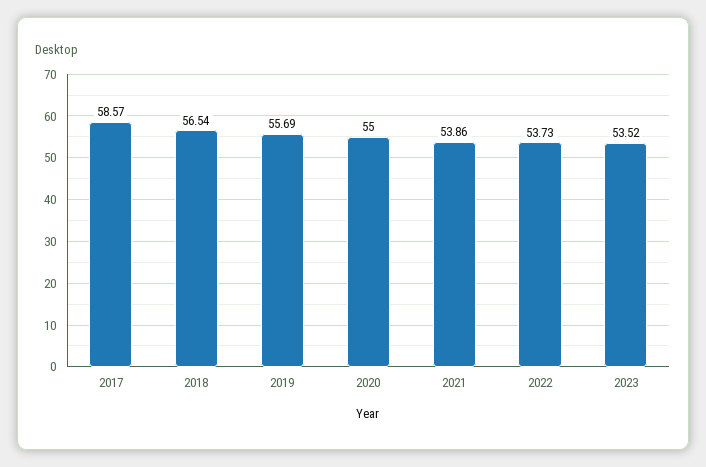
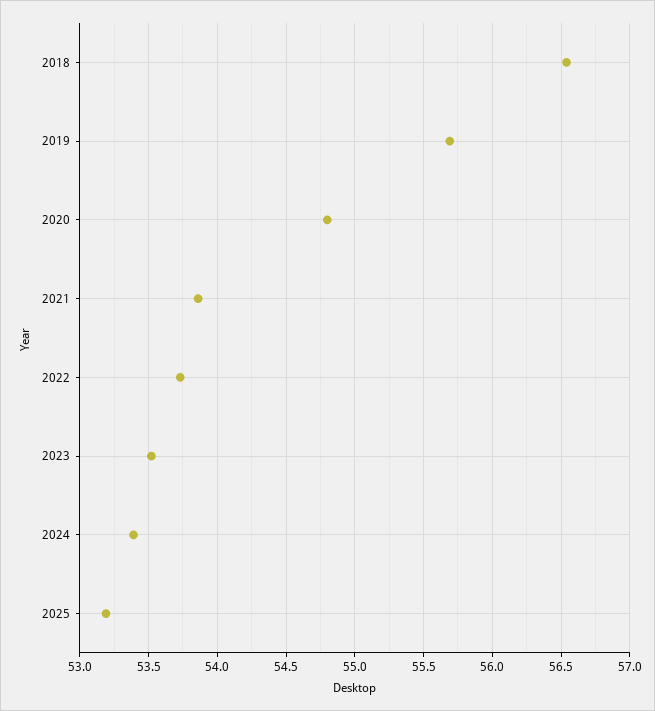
2017: 58.57 -> none
2020: 55 -> 54.8
2024: none -> 53.4
2025: none -> 53.2

